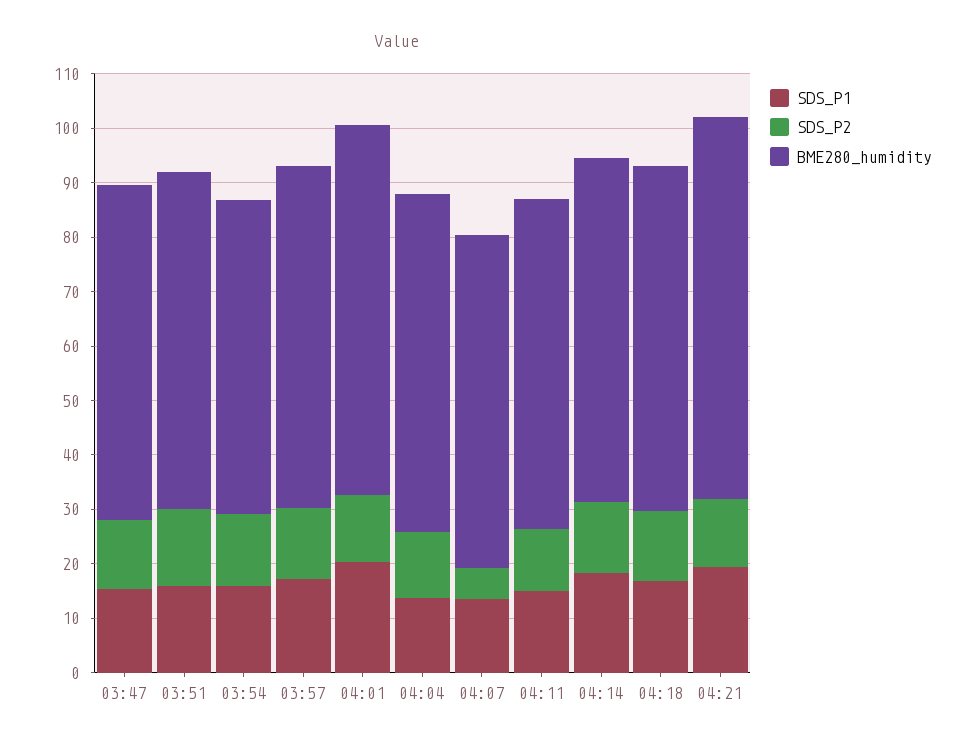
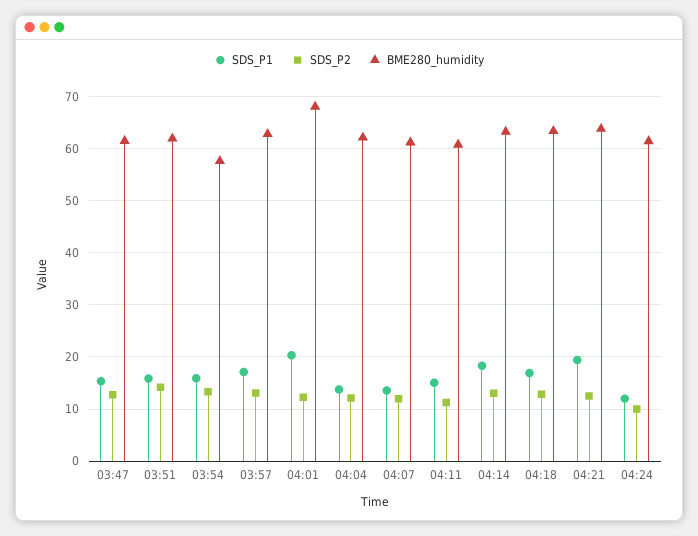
SDS_P2, 04:07: 6 -> 12
BME280_humidity, 04:21: 70 -> 64
SDS_P1, 04:24: none -> 12
SDS_P2, 04:24: none -> 10
BME280_humidity, 04:24: none -> 62

